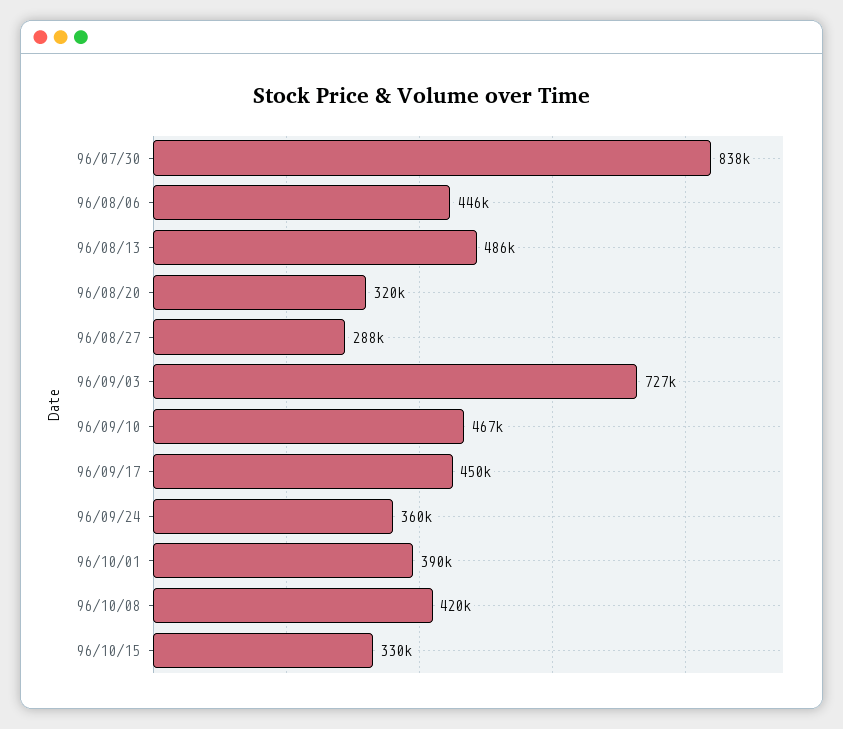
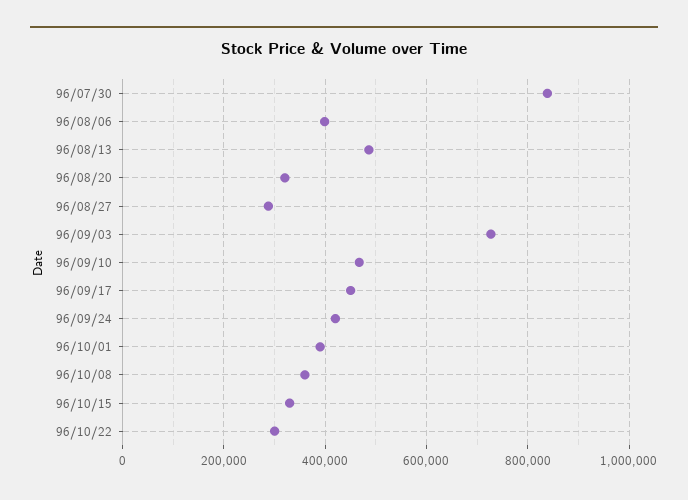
96/08/06: 446000 -> 400000
96/09/24: 360000 -> 420000
96/10/08: 420000 -> 360000
96/10/22: none -> 300000

